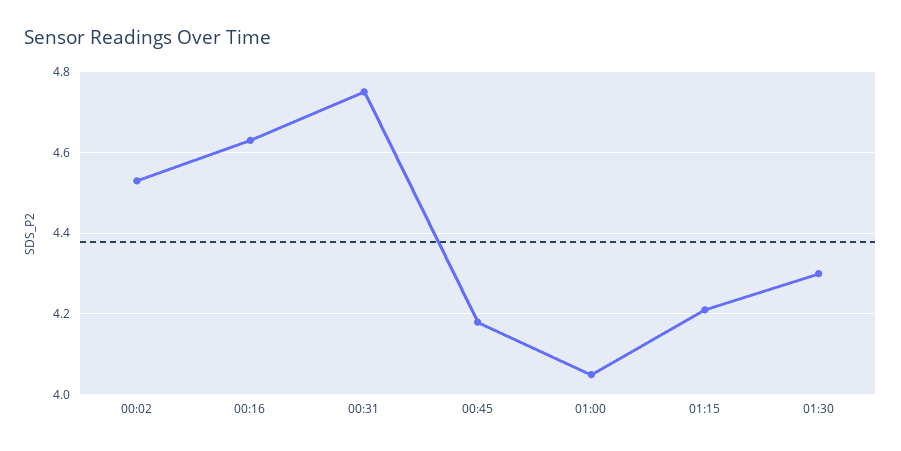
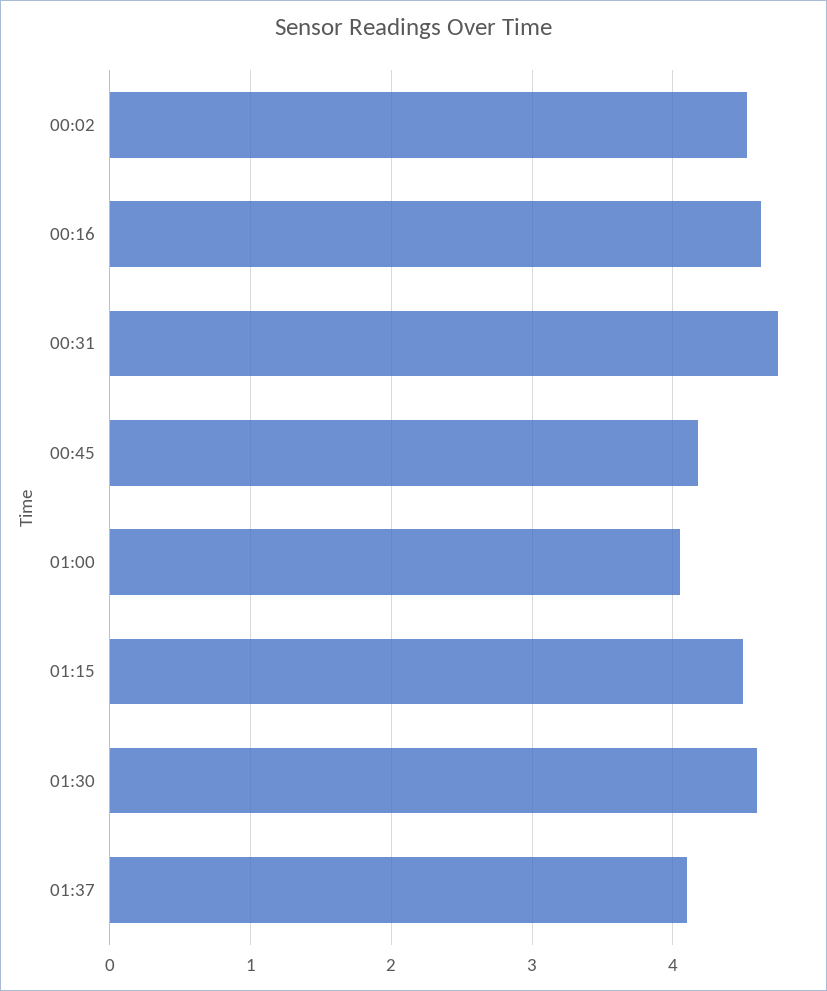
01:15: 4.2 -> 4.5
01:30: 4.3 -> 4.6
01:37: none -> 4.1

